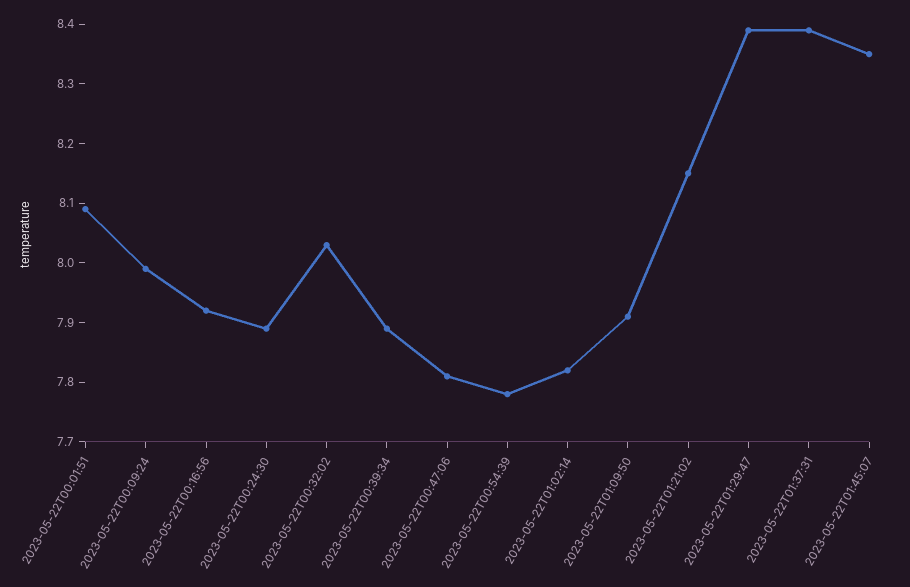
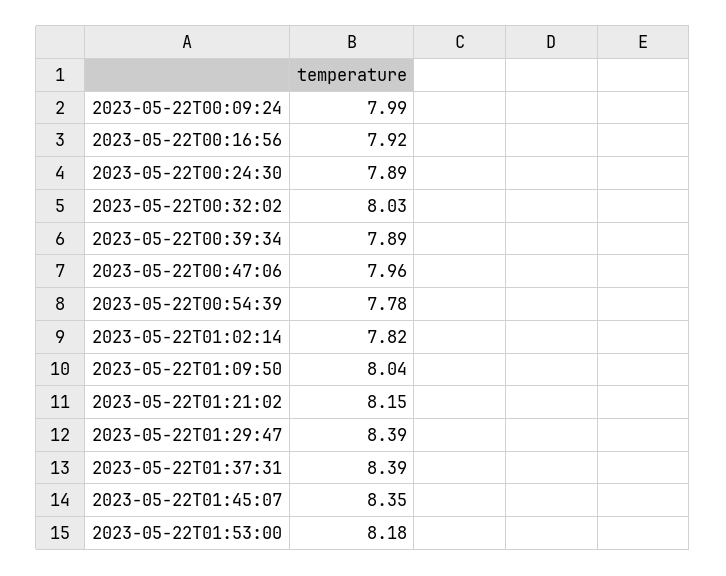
2023-05-22T00:01:51: 8.1 -> none
2023-05-22T00:47:06: 7.8 -> 7.96
2023-05-22T01:09:50: 7.9 -> 8.04
2023-05-22T01:53:00: none -> 8.18

